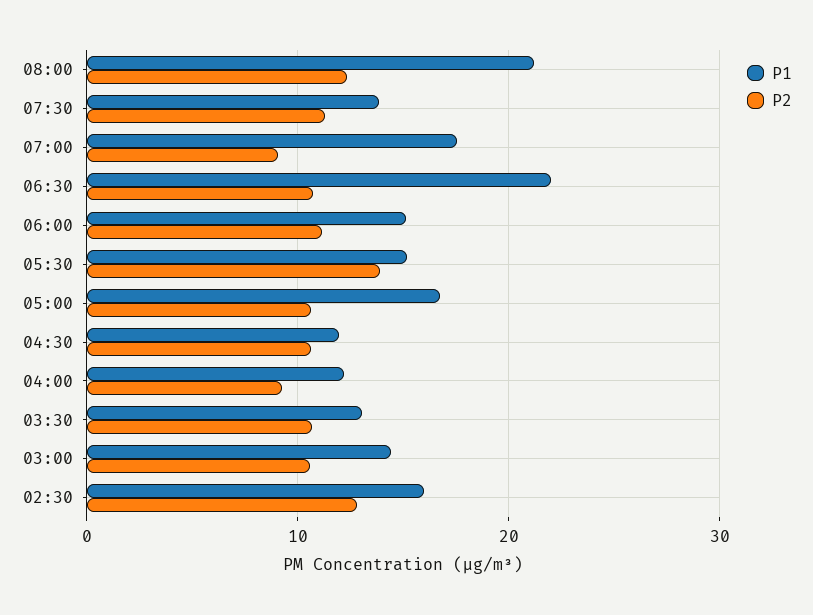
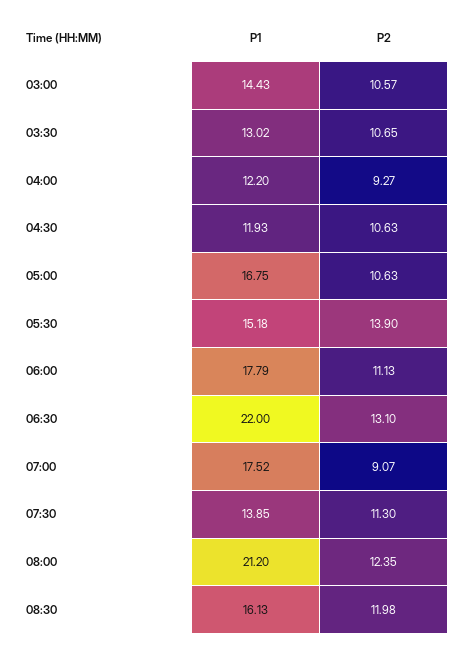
P2, 06:30: 11 -> 13.1
P1, 06:00: 15 -> 17.79
P1, 02:30: 16 -> none
P2, 02:30: 13 -> none
P1, 08:30: none -> 16.13
P2, 08:30: none -> 11.98

